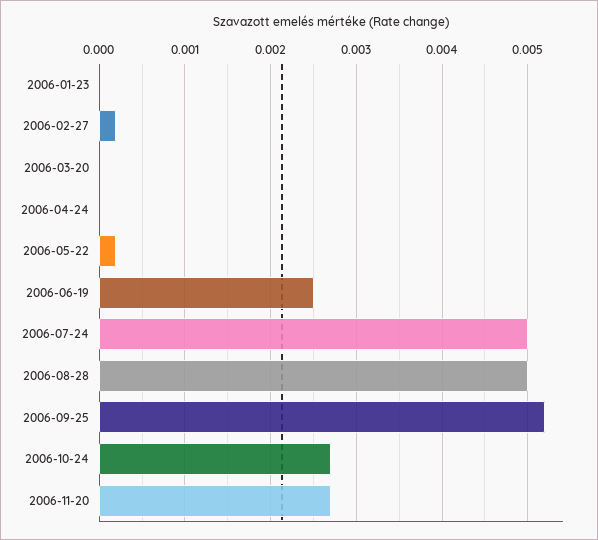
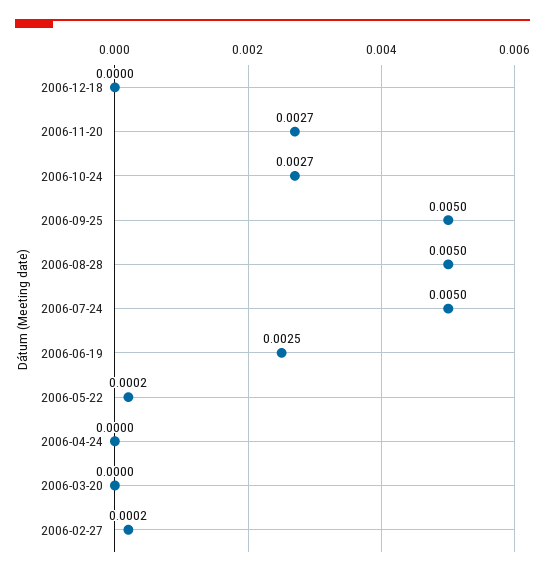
2006-01-23: 0 -> none
2006-09-25: 0.0052 -> 0.005
2006-12-18: none -> 0

